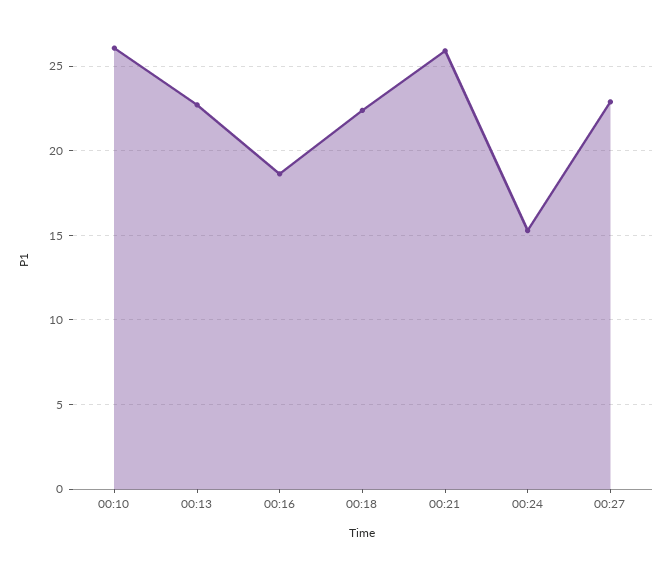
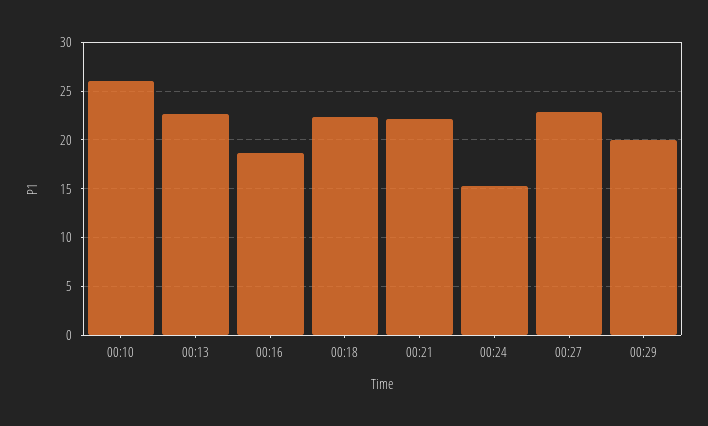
00:21: 26 -> 22
00:29: none -> 20

